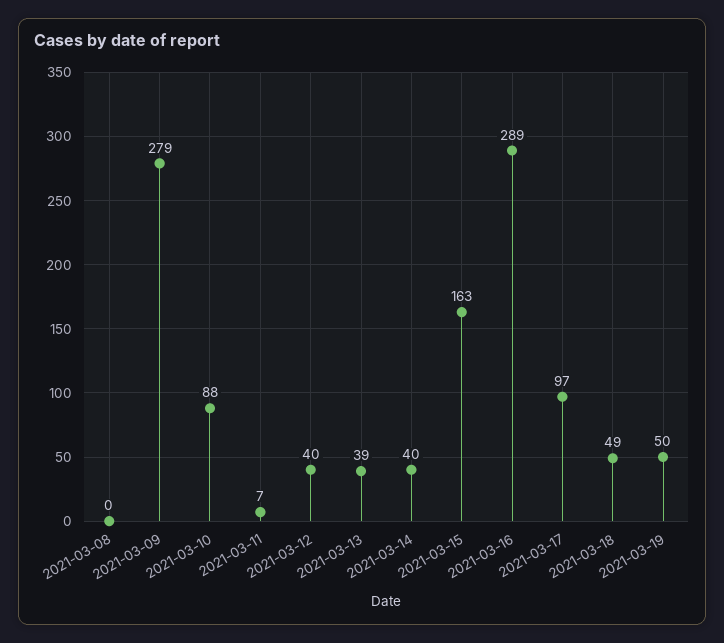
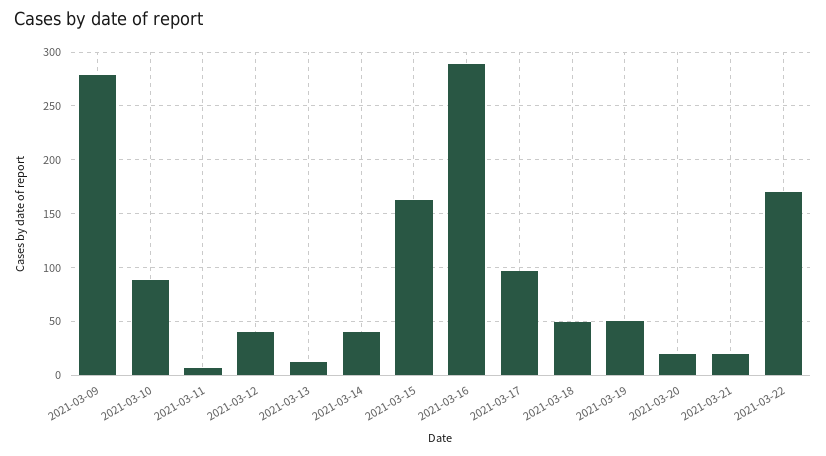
2021-03-08: 0 -> none
2021-03-13: 39 -> 10
2021-03-20: none -> 20
2021-03-21: none -> 20
2021-03-22: none -> 170

